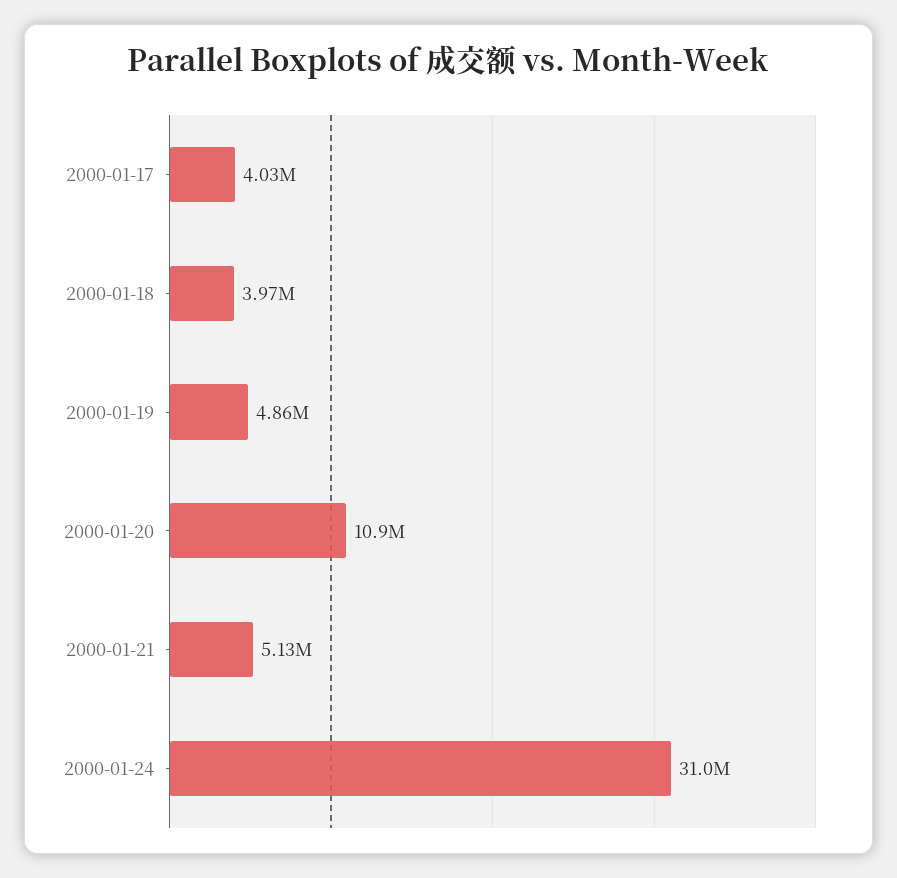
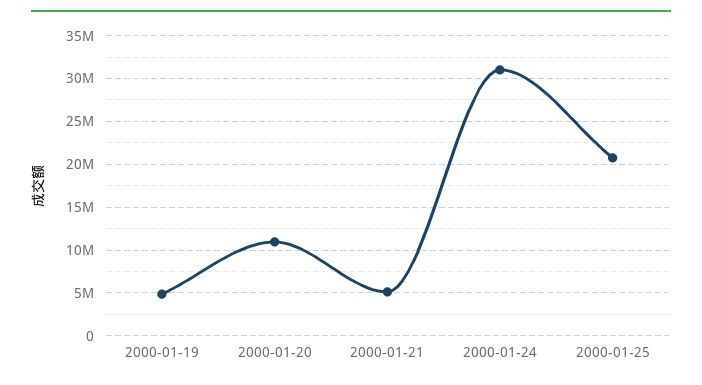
2000-01-17: 4030000 -> none
2000-01-18: 3970000 -> none
2000-01-25: none -> 21000000

